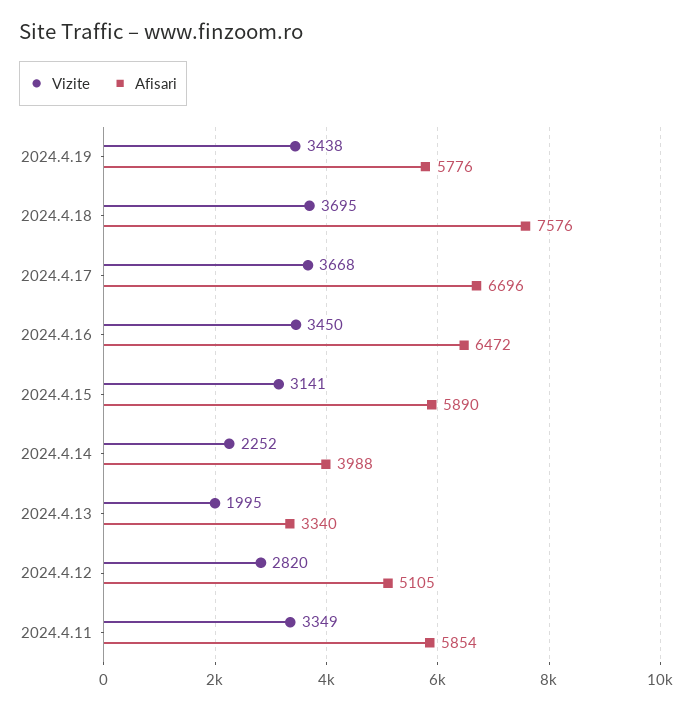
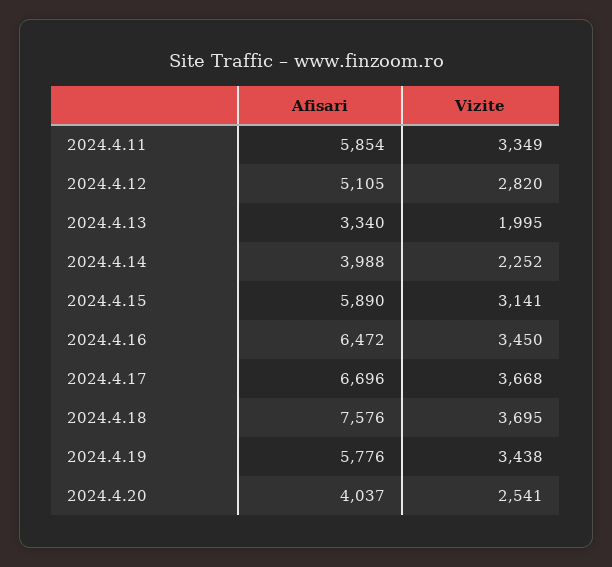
Afisari, 2024.4.20: none -> 4037
Vizite, 2024.4.20: none -> 2541

